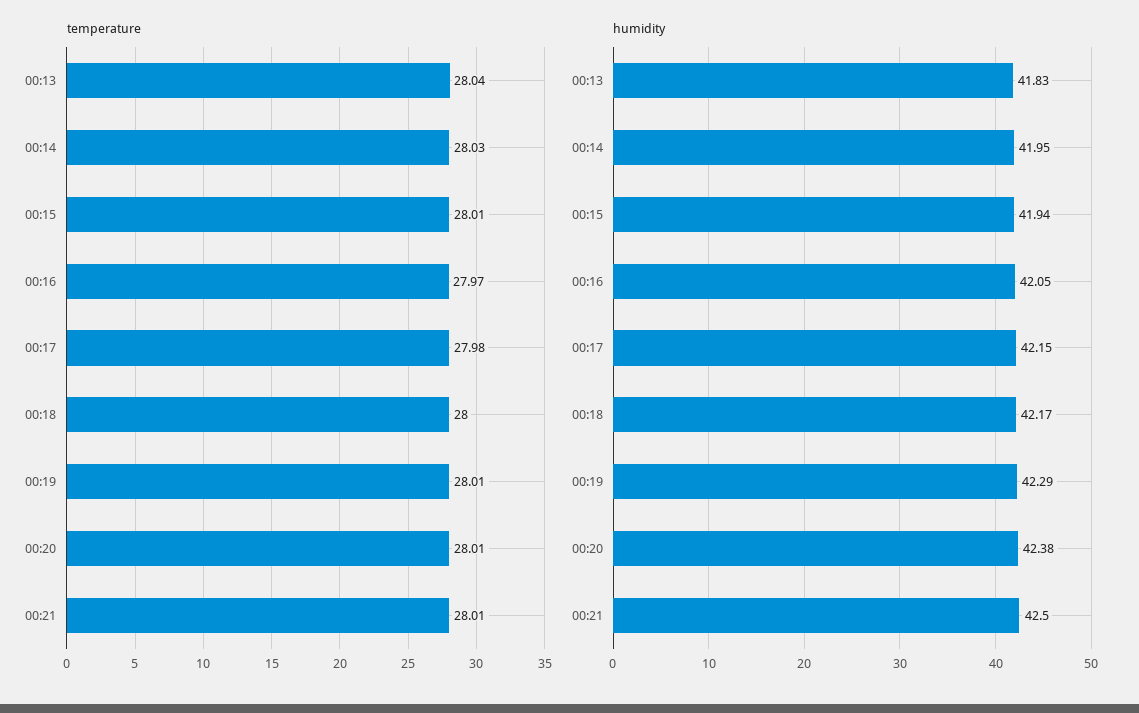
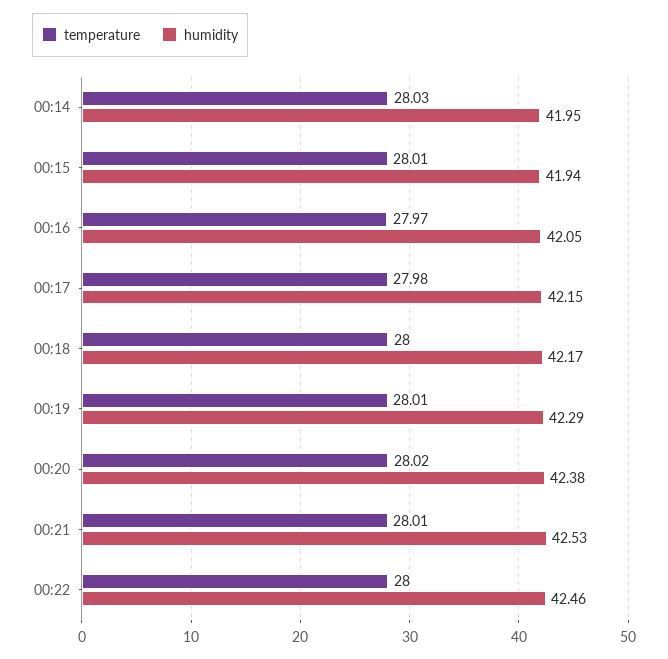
temperature, 00:13: 28.04 -> none
temperature, 00:20: 28.01 -> 28.02
humidity, 00:13: 41.83 -> none
humidity, 00:21: 42.5 -> 42.53
temperature, 00:22: none -> 28
humidity, 00:22: none -> 42.46

